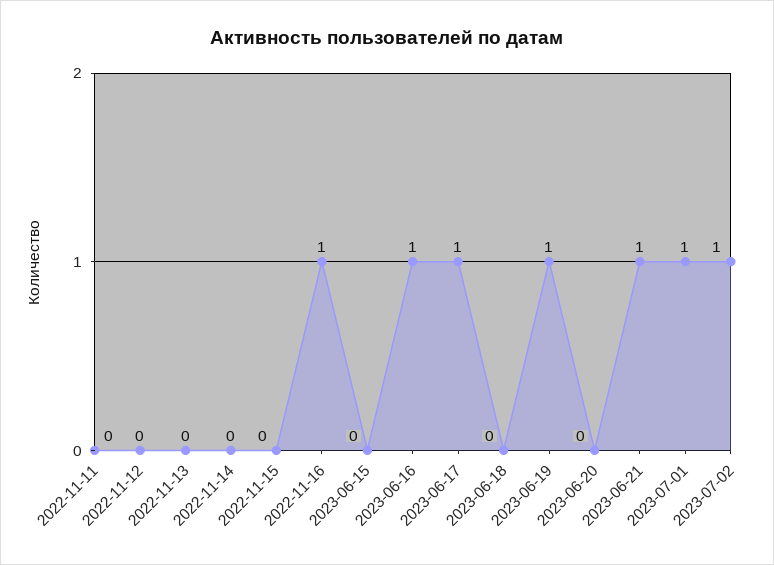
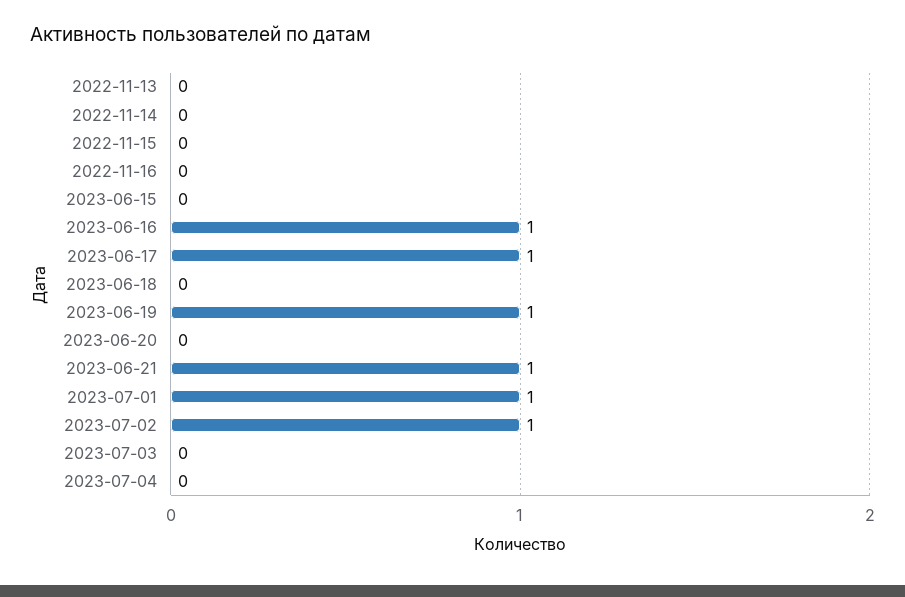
2022-11-11: 0 -> none
2022-11-12: 0 -> none
2022-11-16: 1 -> 0
2023-07-03: none -> 0
2023-07-04: none -> 0

